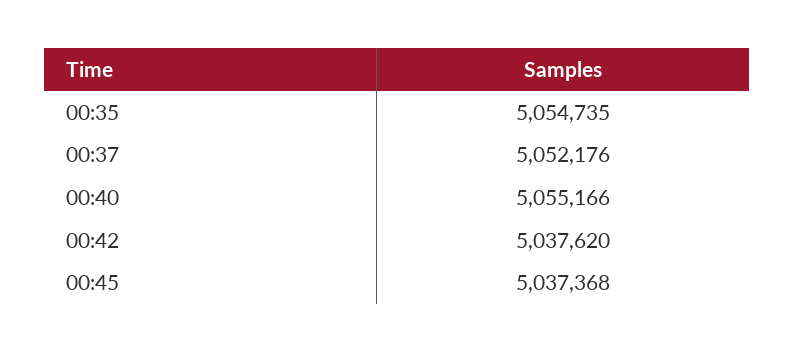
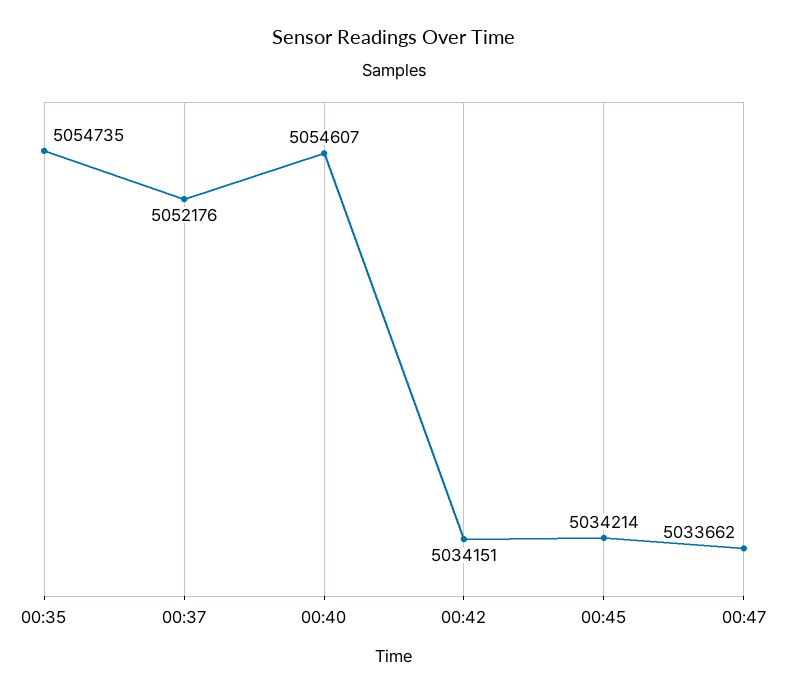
00:40: 5055166 -> 5054607
00:42: 5037620 -> 5034151
00:45: 5037368 -> 5034214
00:47: none -> 5033662

